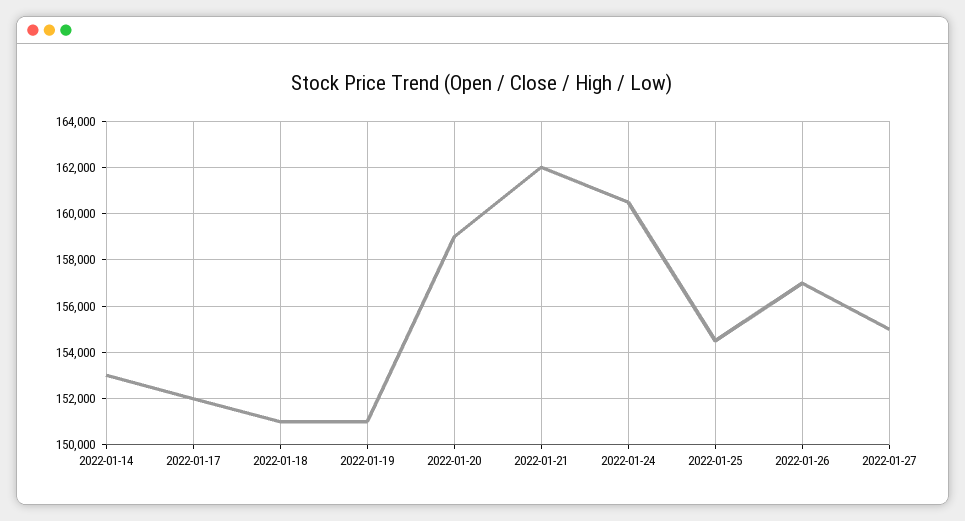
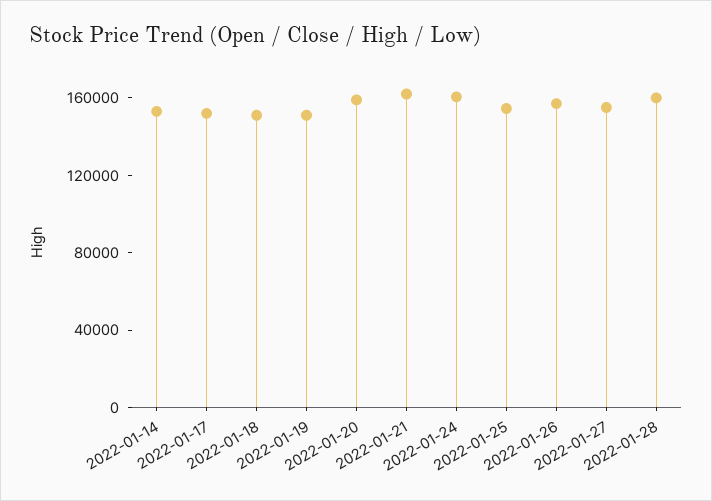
2022-01-28: none -> 160000

